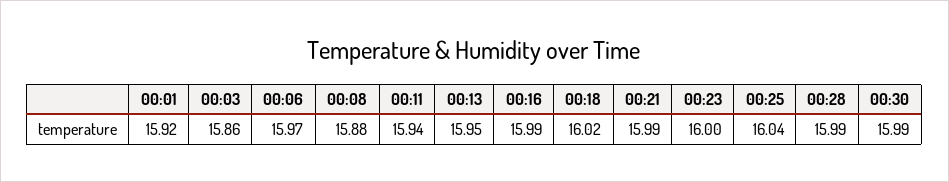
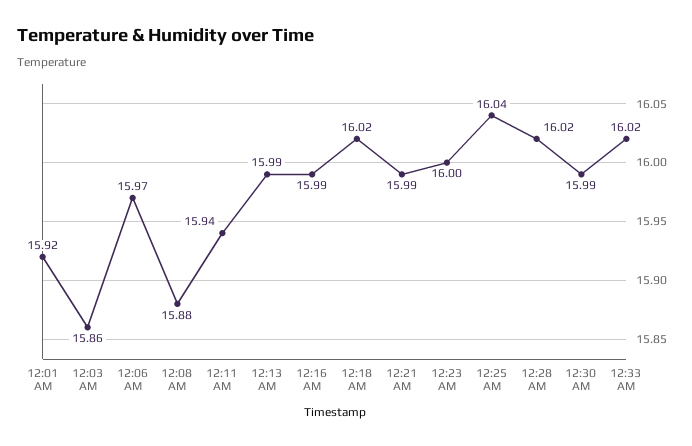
00:13: 15.95 -> 15.99
00:28: 15.99 -> 16.02
12:33 AM: none -> 16.02

